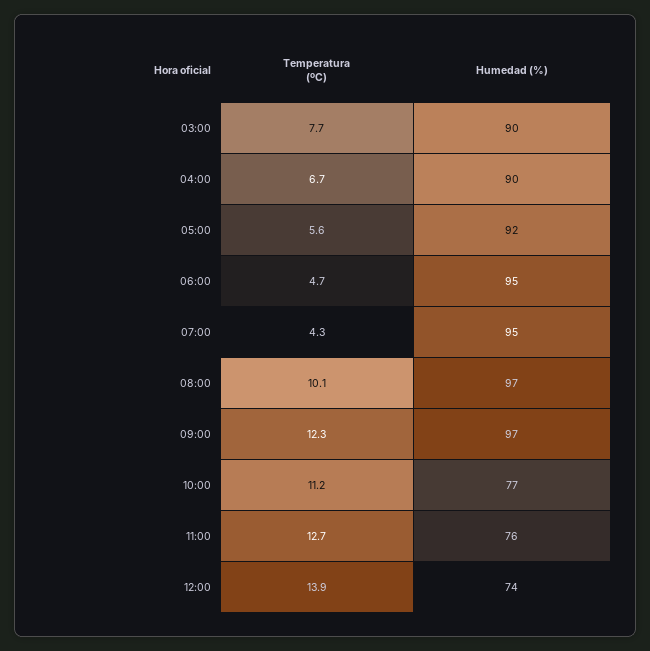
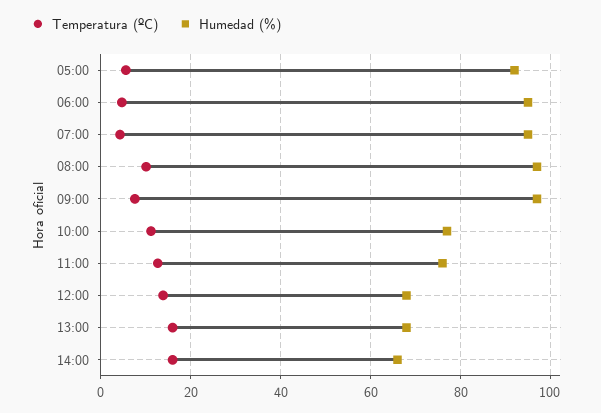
Temperatura (ºC), 03:00: 7.7 -> none
Humedad (%), 03:00: 90 -> none
Temperatura (ºC), 04:00: 6.7 -> none
Humedad (%), 04:00: 90 -> none
Temperatura (ºC), 09:00: 12.3 -> 8
Humedad (%), 12:00: 74 -> 68
Temperatura (ºC), 13:00: none -> 16
Humedad (%), 13:00: none -> 68
Temperatura (ºC), 14:00: none -> 16
Humedad (%), 14:00: none -> 66

